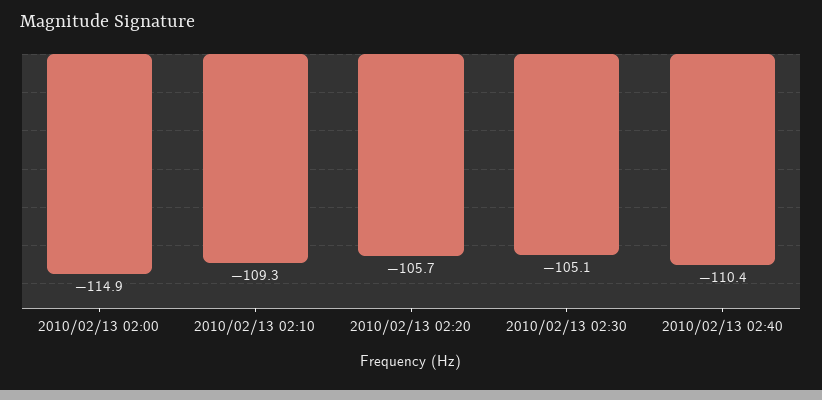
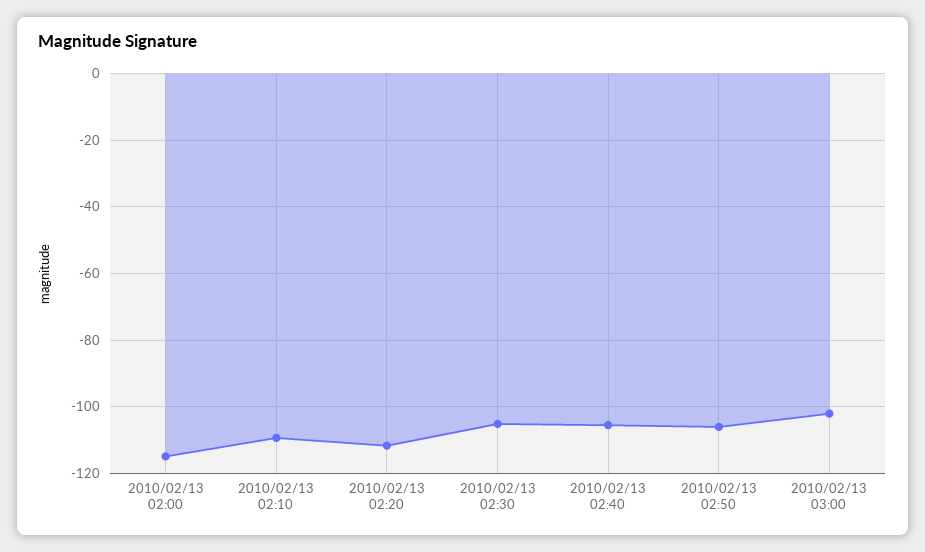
2010/02/13 02:20: -105.7 -> -112
2010/02/13 02:40: -110.4 -> -106
2010/02/13 02:50: none -> -106
2010/02/13 03:00: none -> -102

